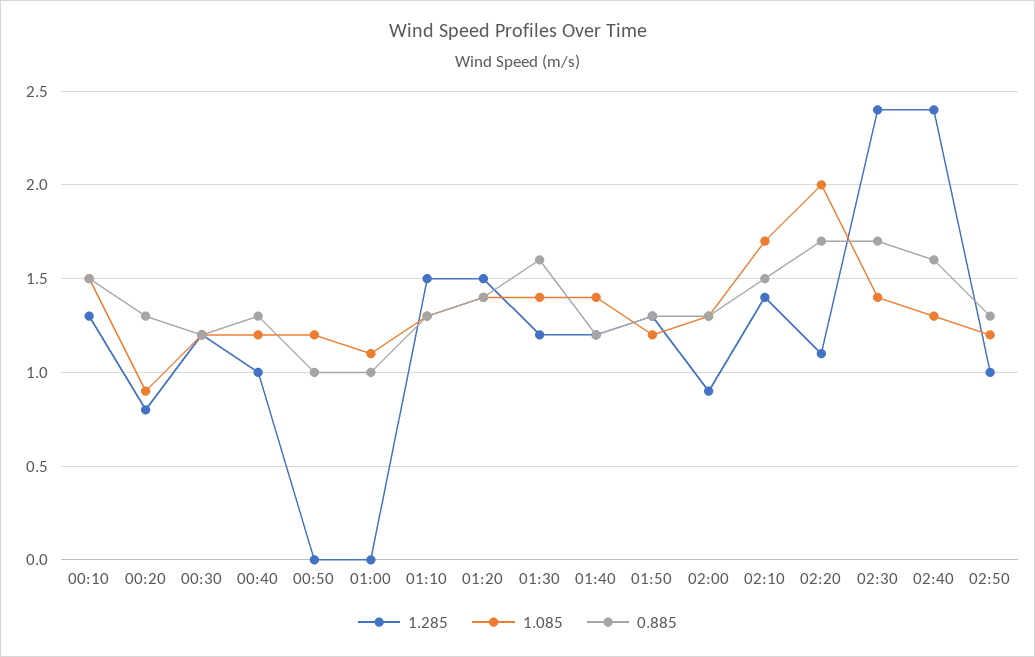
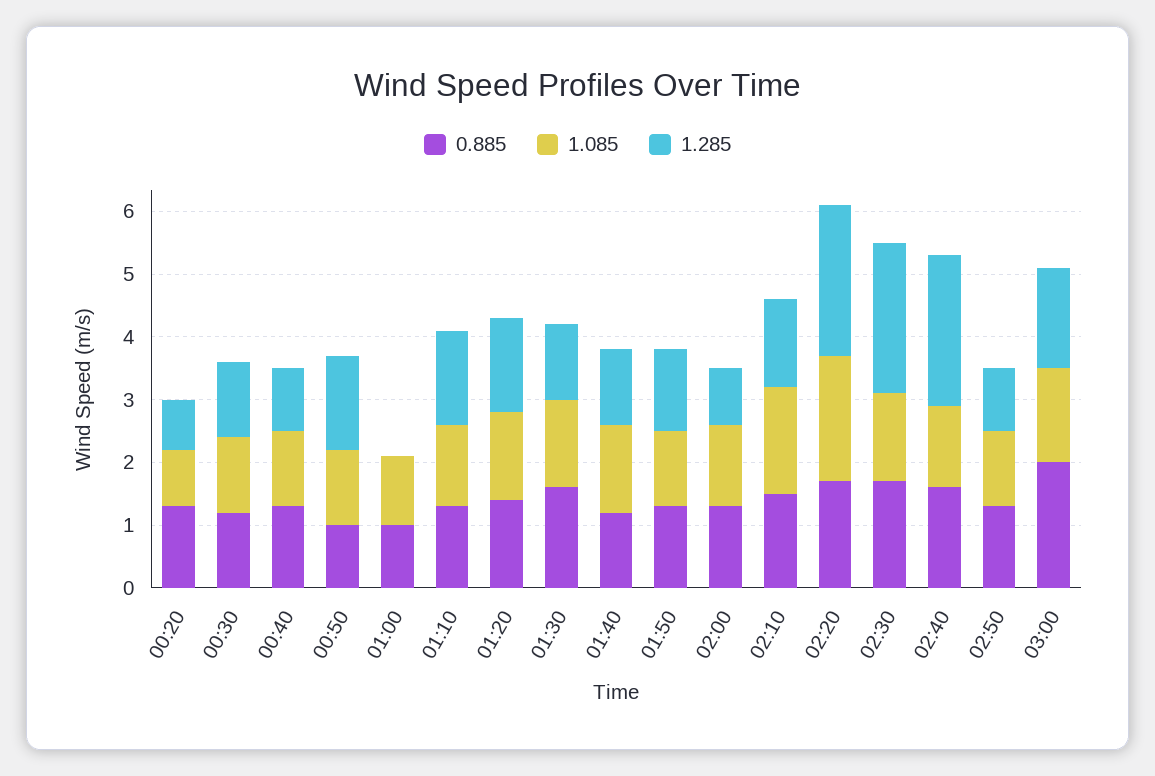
1.285, 00:10: 1.3 -> none
1.085, 00:10: 1.5 -> none
0.885, 00:10: 1.5 -> none
1.285, 00:50: 0 -> 1.5
1.285, 02:20: 1.1 -> 2.5
0.885, 03:00: none -> 2
1.085, 03:00: none -> 1.5
1.285, 03:00: none -> 1.5

